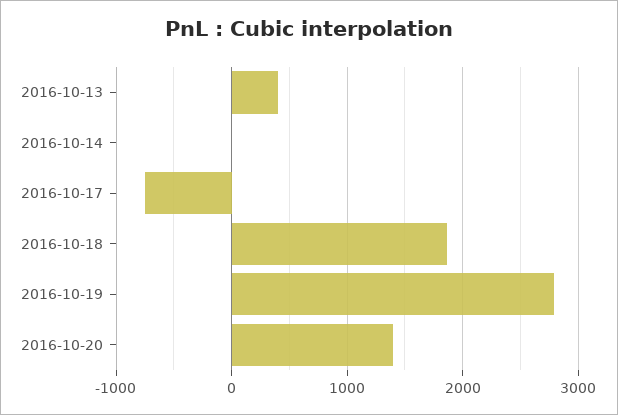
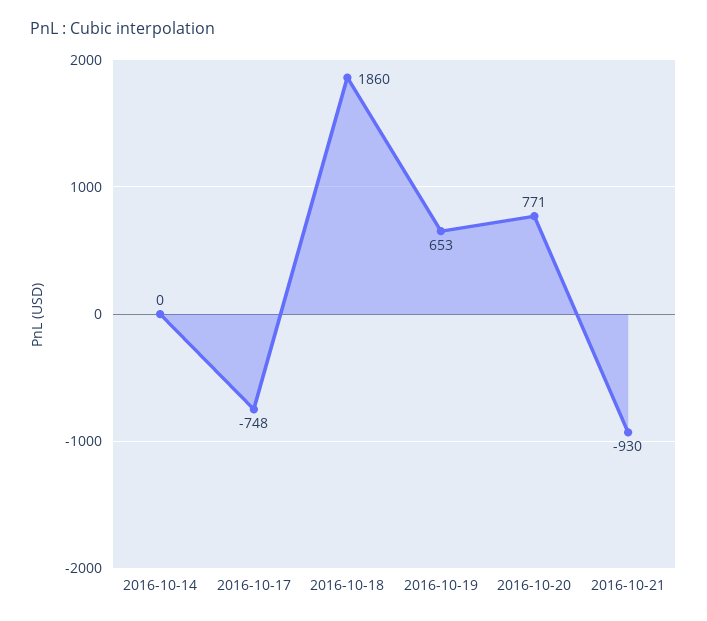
2016-10-13: 400 -> none
2016-10-19: 2800 -> 653
2016-10-20: 1400 -> 771
2016-10-21: none -> -930

